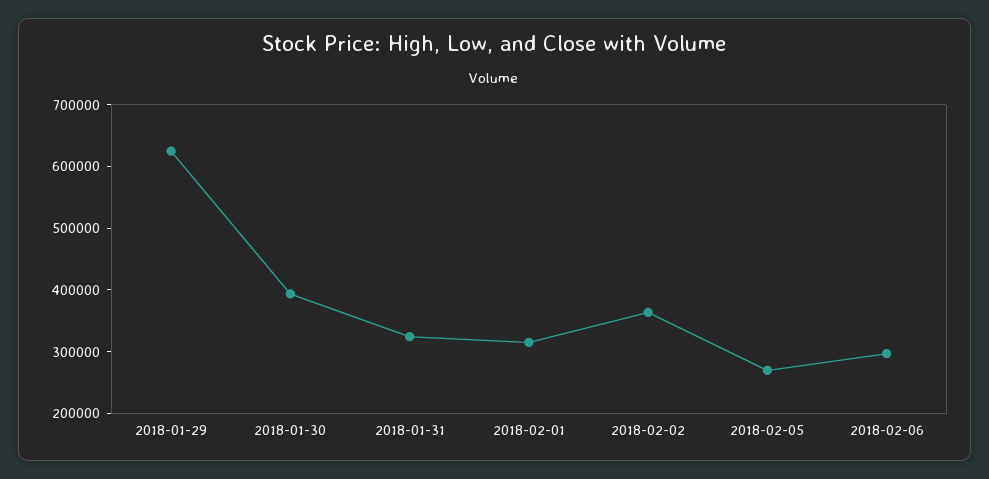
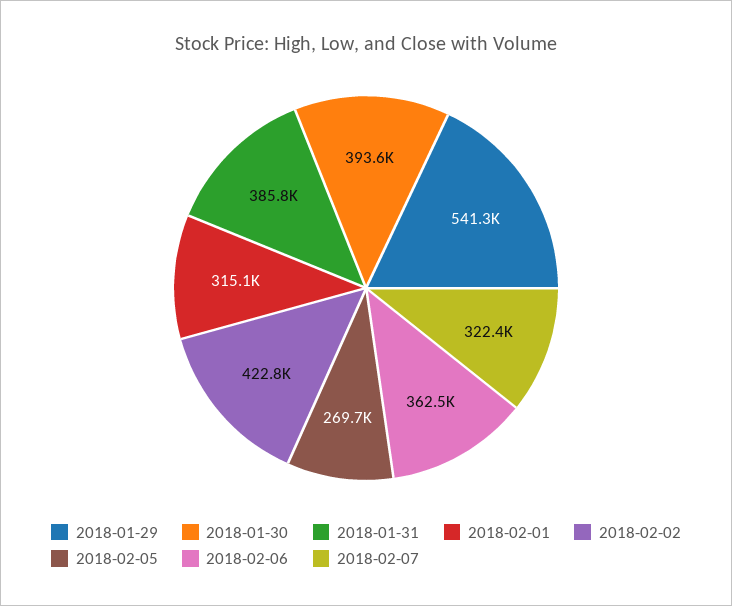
2018-01-29: 620000 -> 541300
2018-01-31: 320000 -> 385800
2018-02-02: 360000 -> 422800
2018-02-06: 300000 -> 362500
2018-02-07: none -> 322400

